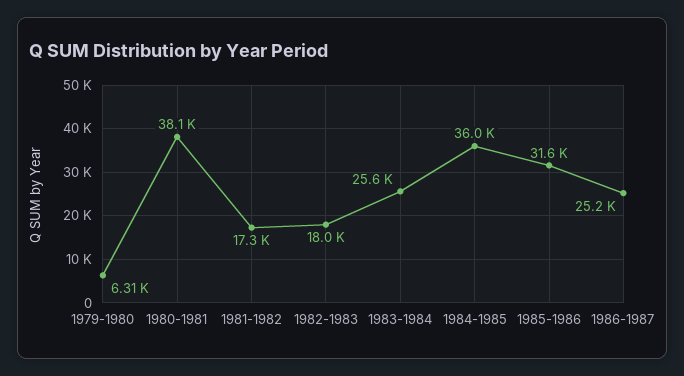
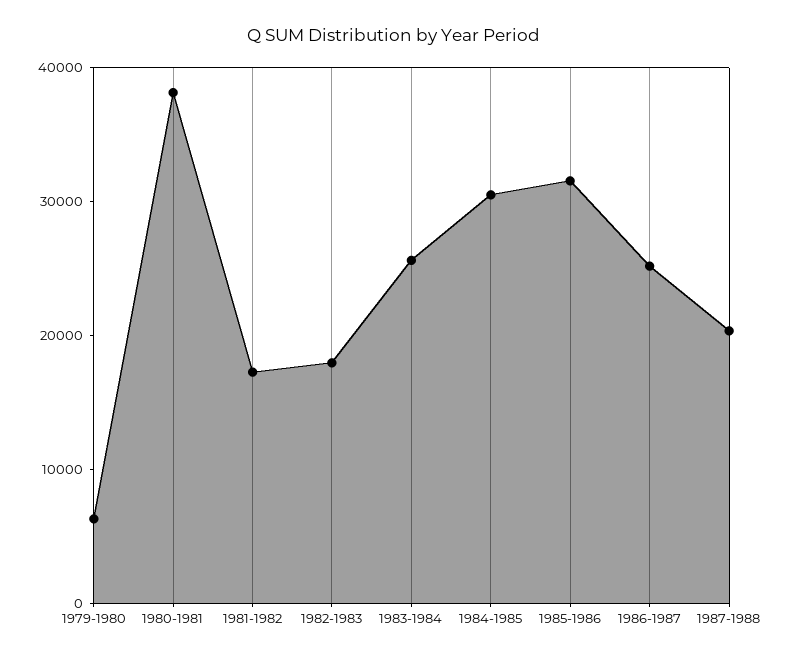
1984-1985: 36000 -> 30000
1987-1988: none -> 20000

